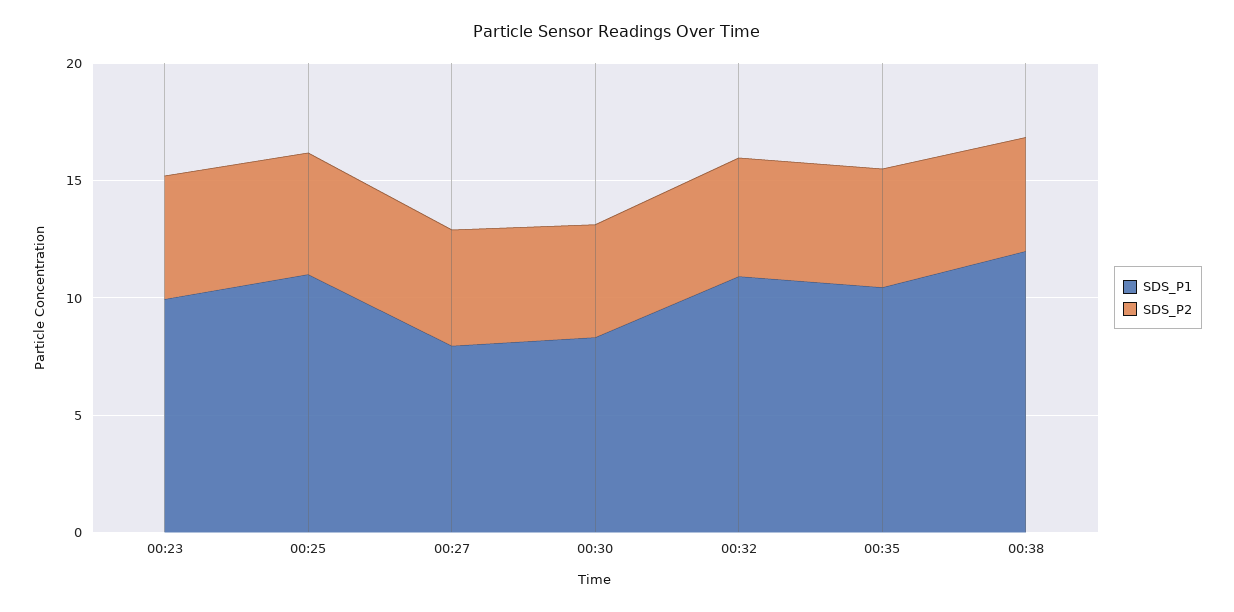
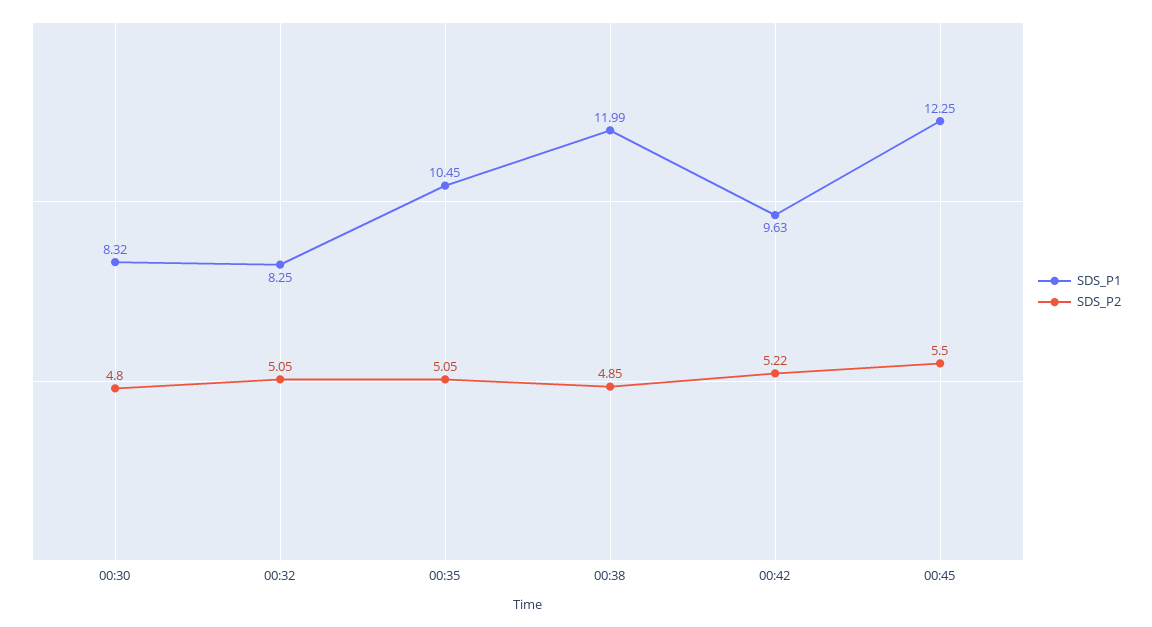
SDS_P1, 00:23: 10 -> none
SDS_P2, 00:23: 5 -> none
SDS_P1, 00:25: 11 -> none
SDS_P2, 00:25: 5 -> none
SDS_P1, 00:27: 8 -> none
SDS_P2, 00:27: 5 -> none
SDS_P1, 00:32: 11 -> 8.25
SDS_P1, 00:42: none -> 9.63
SDS_P2, 00:42: none -> 5.22
SDS_P1, 00:45: none -> 12.25
SDS_P2, 00:45: none -> 5.5

